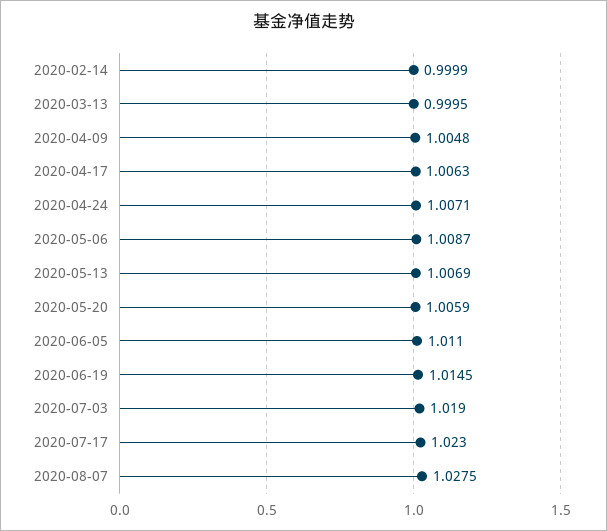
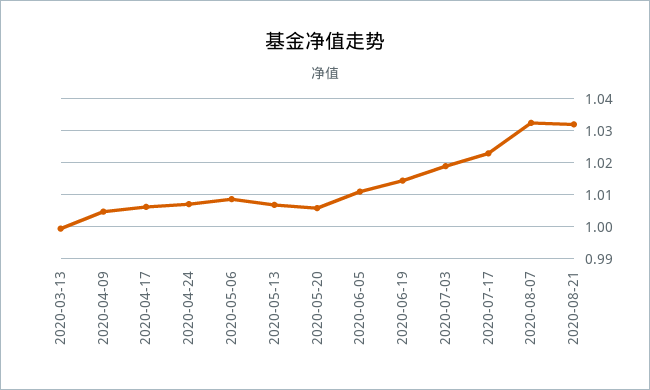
2020-02-14: 0.9999 -> none
2020-08-07: 1.0275 -> 1.032
2020-08-21: none -> 1.032

